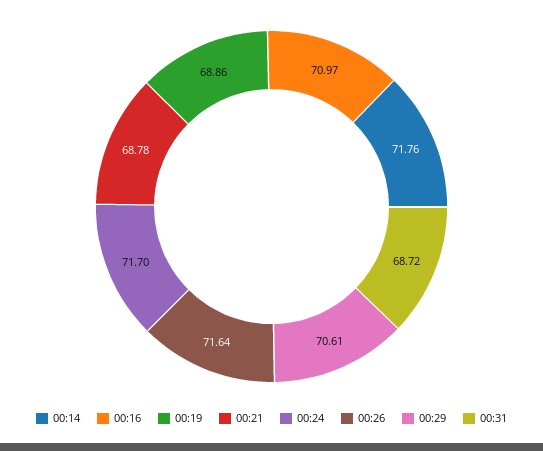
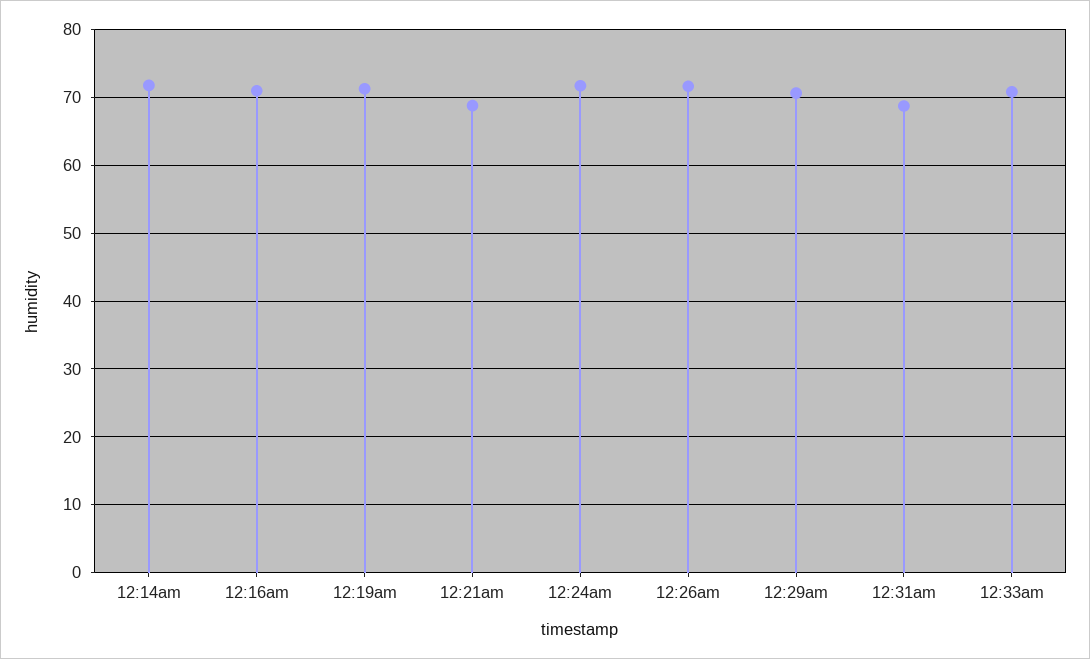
00:19: 68.86 -> 71
12:33am: none -> 71

